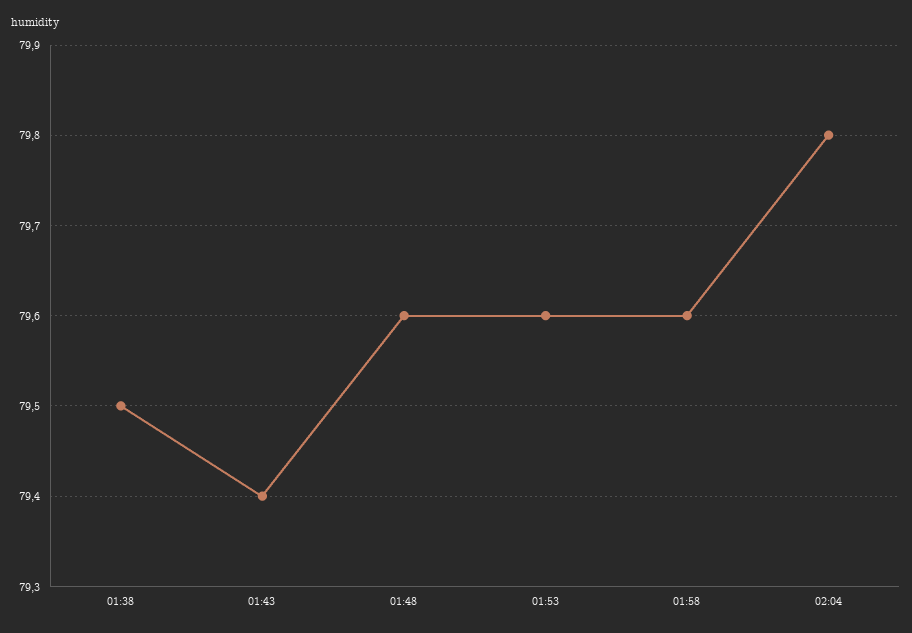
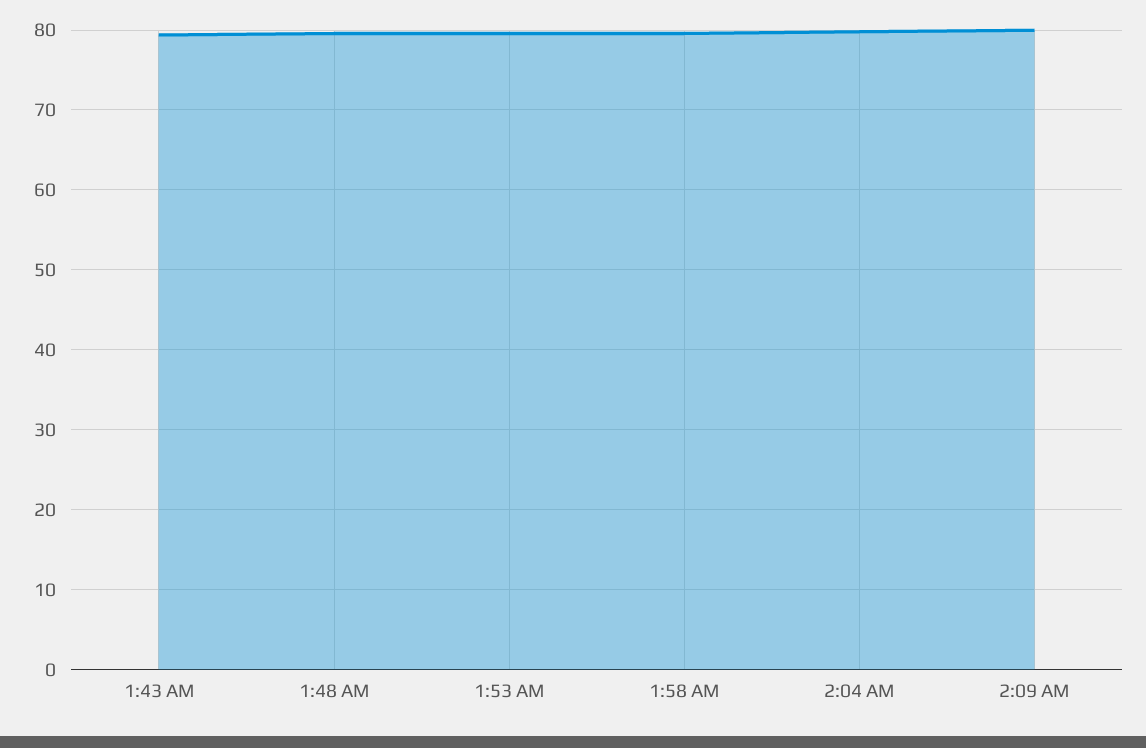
01:38: 79.5 -> none
2:09 AM: none -> 80

